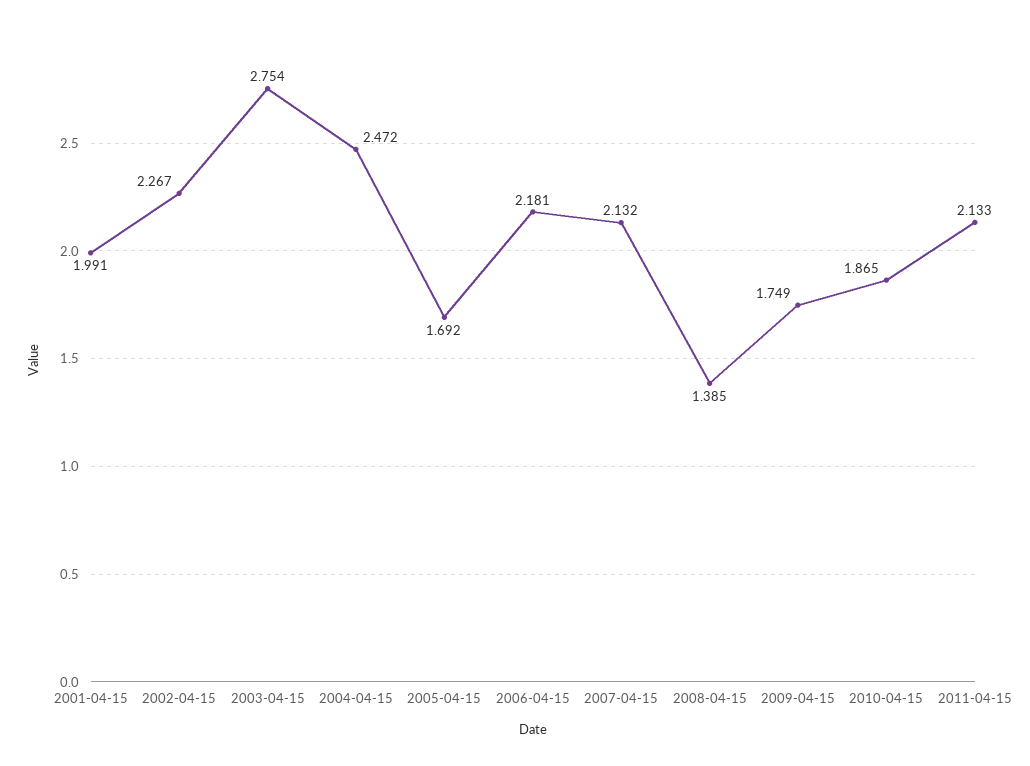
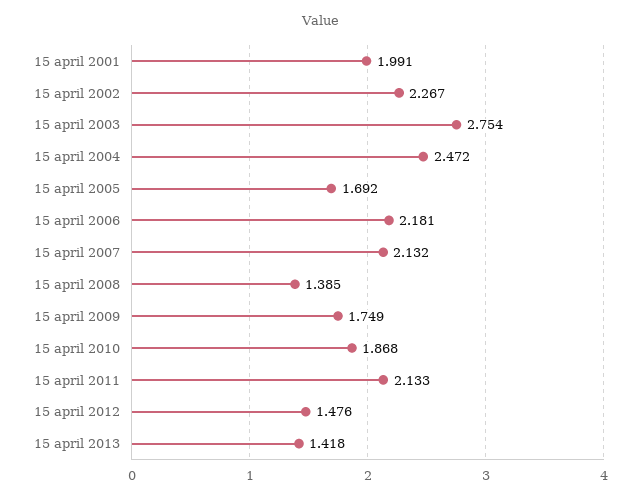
2010-04-15: 1.865 -> 1.868
15 april 2012: none -> 1.476
15 april 2013: none -> 1.418

